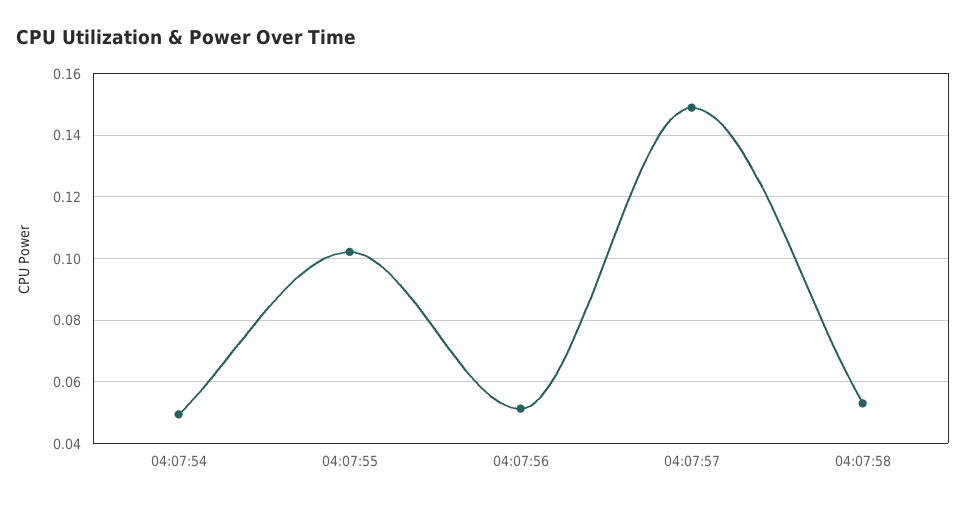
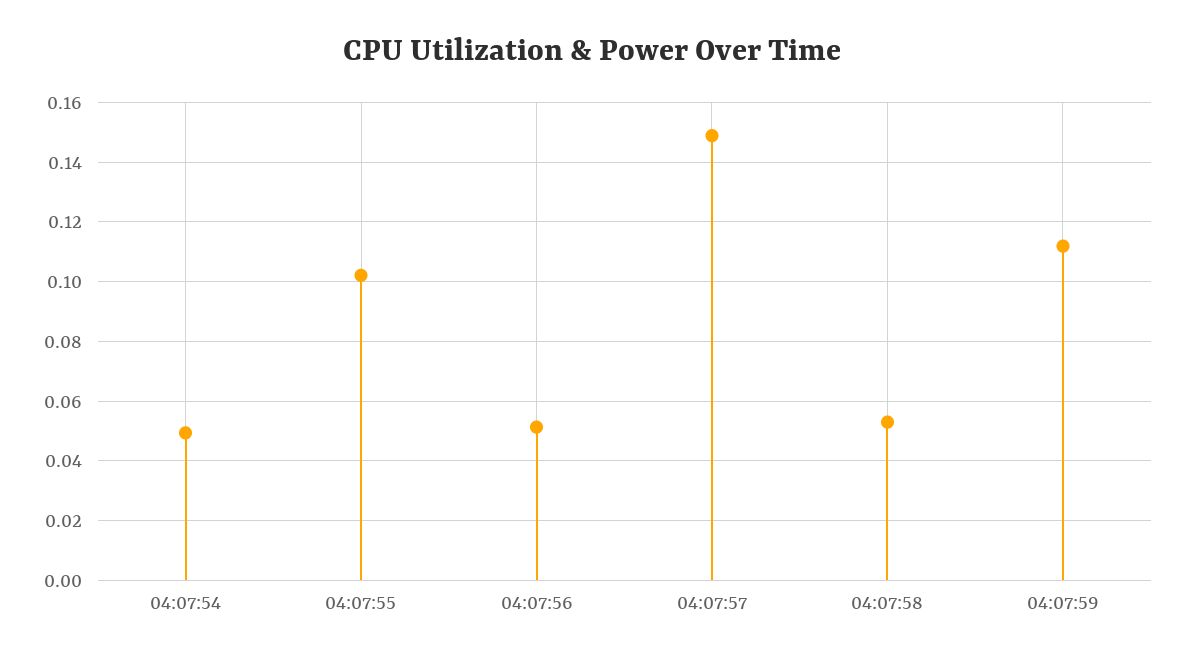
04:07:59: none -> 0.1125

